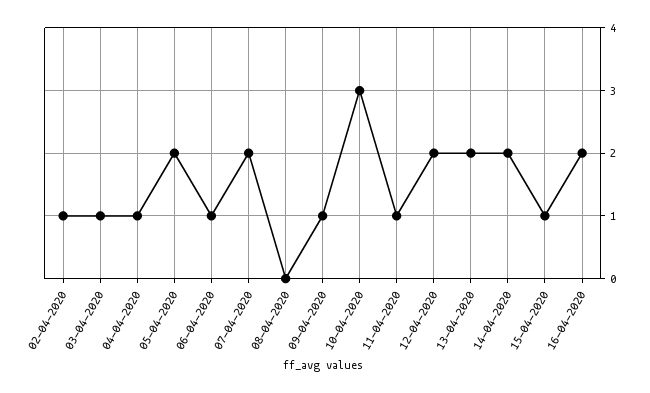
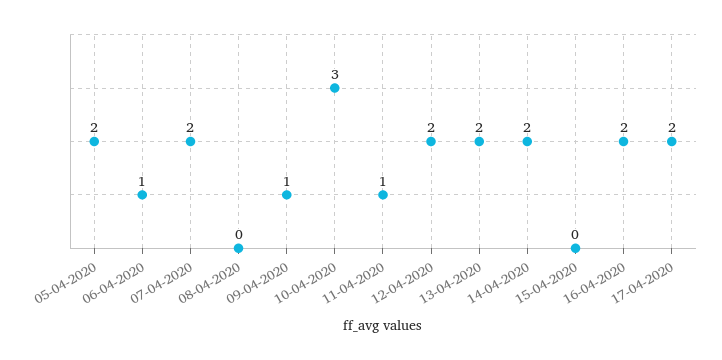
02-04-2020: 1 -> none
03-04-2020: 1 -> none
04-04-2020: 1 -> none
15-04-2020: 1 -> 0
17-04-2020: none -> 2

